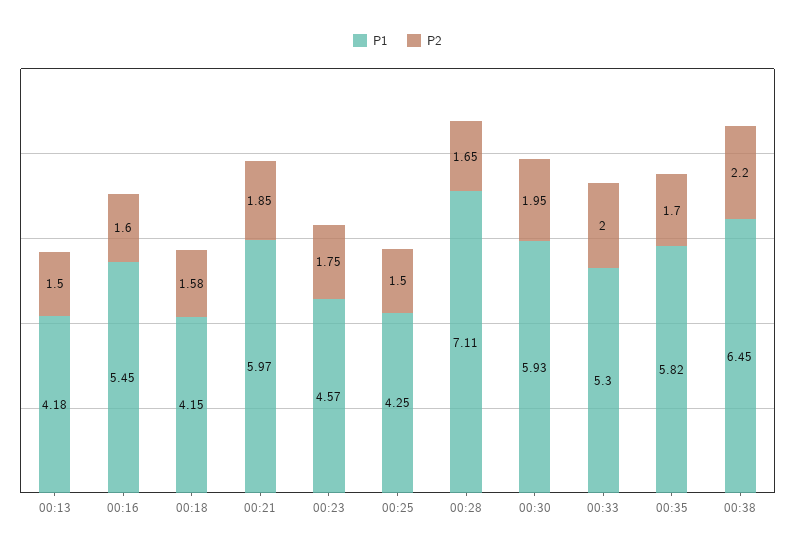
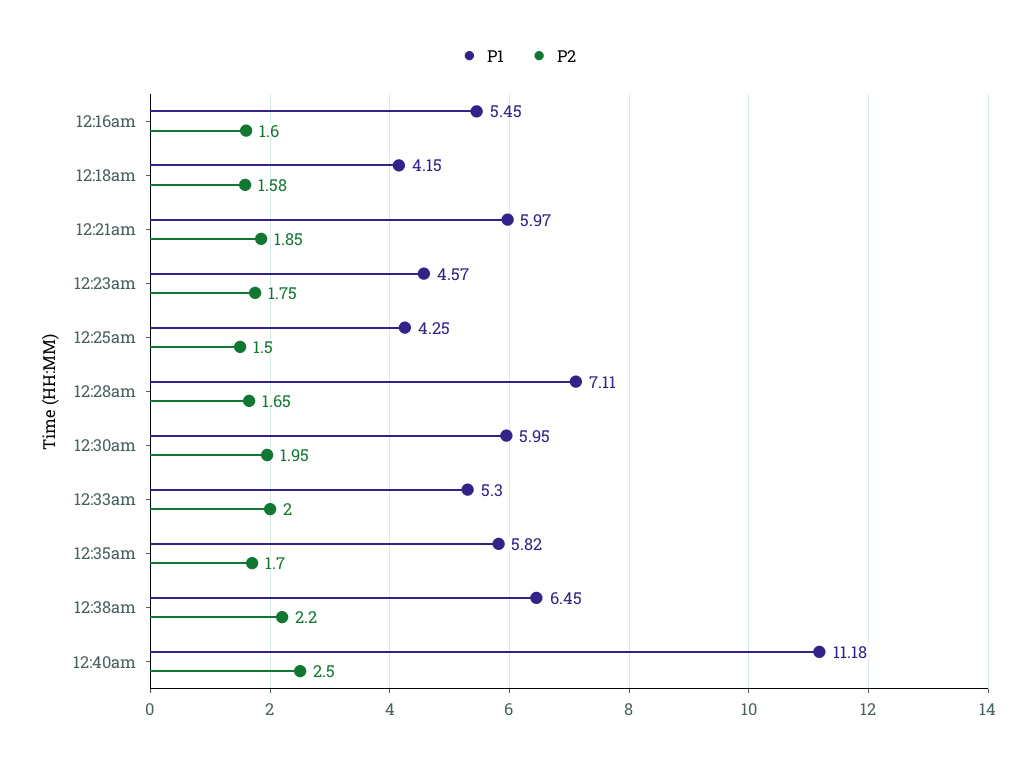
P1, 00:13: 4.18 -> none
P2, 00:13: 1.5 -> none
P1, 00:30: 5.93 -> 5.95
P1, 12:40am: none -> 11.18
P2, 12:40am: none -> 2.5

